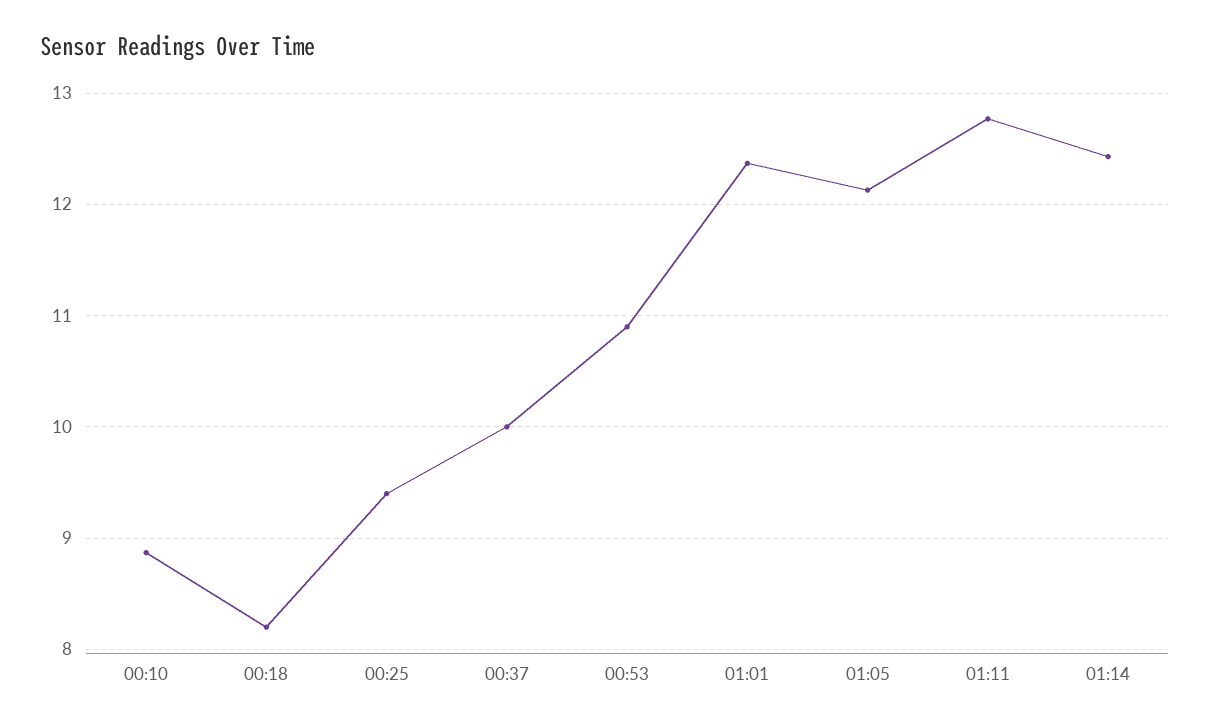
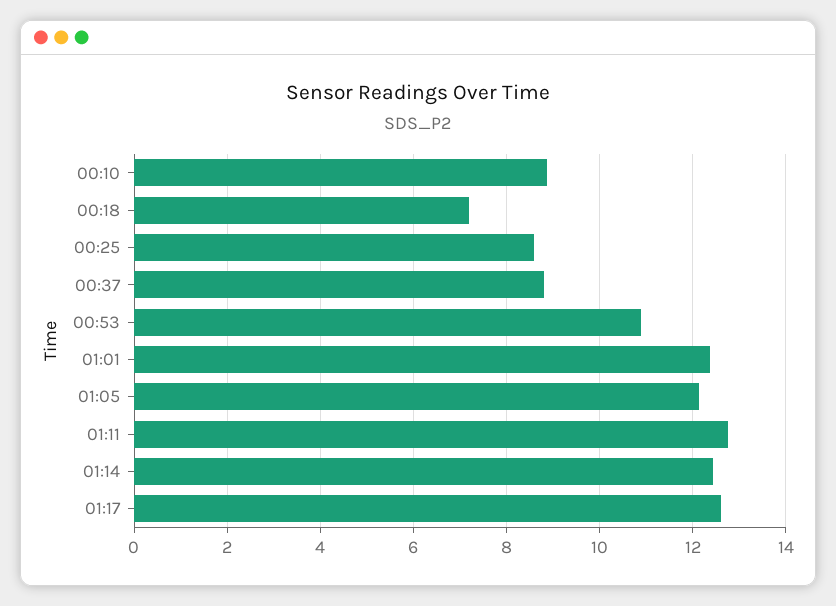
00:18: 8.2 -> 7.2
00:25: 9.4 -> 8.6
00:37: 10 -> 8.8
01:17: none -> 12.6

